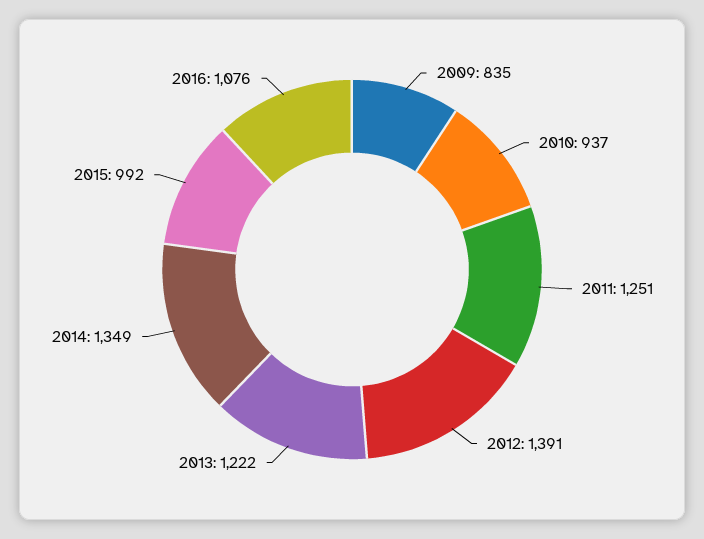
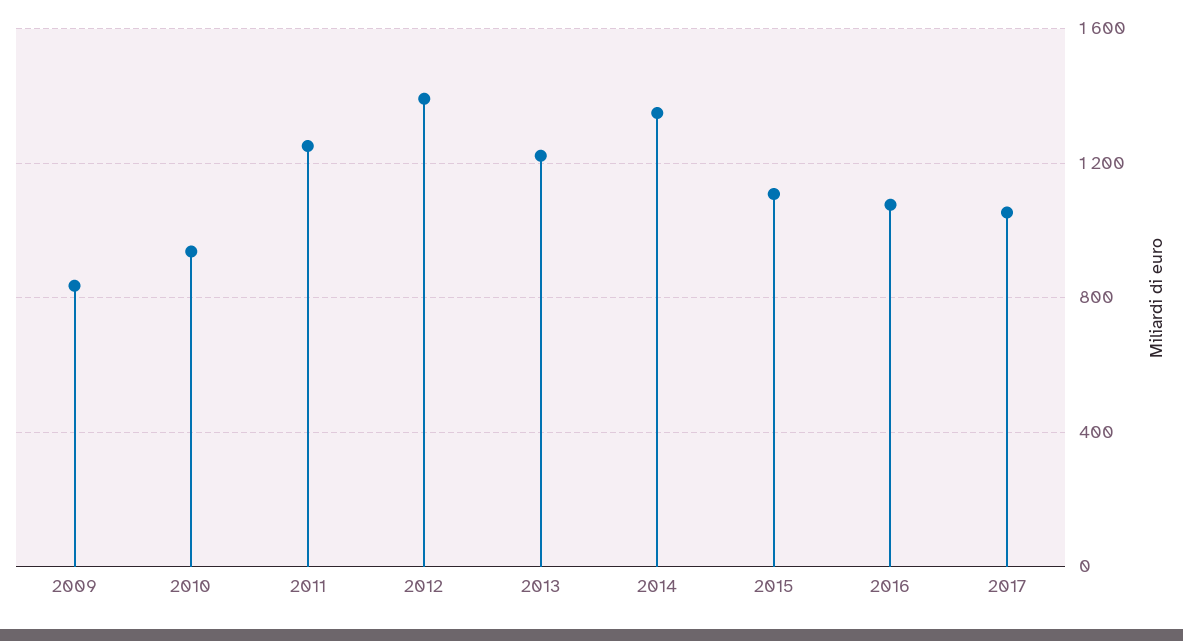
2015: 992 -> 1100
2017: none -> 1050

